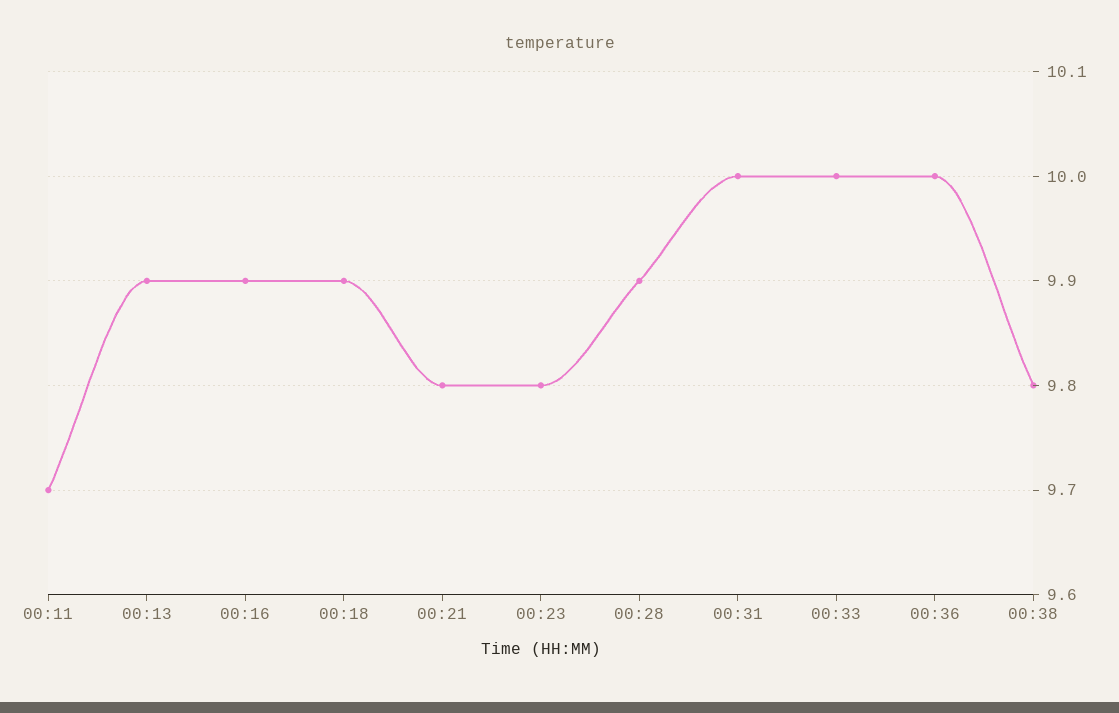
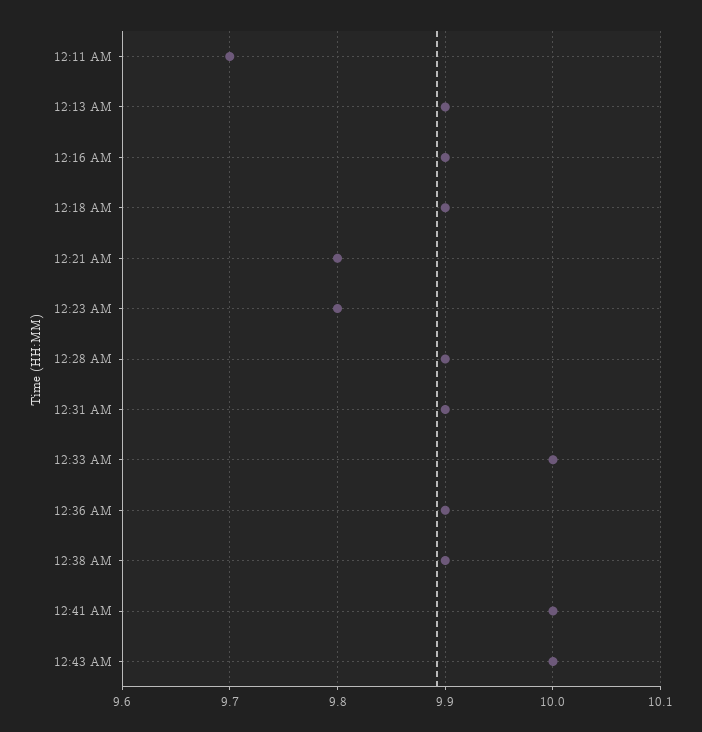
00:31: 10 -> 9.9
00:36: 10 -> 9.9
00:38: 9.8 -> 9.9
12:41 AM: none -> 10
12:43 AM: none -> 10

